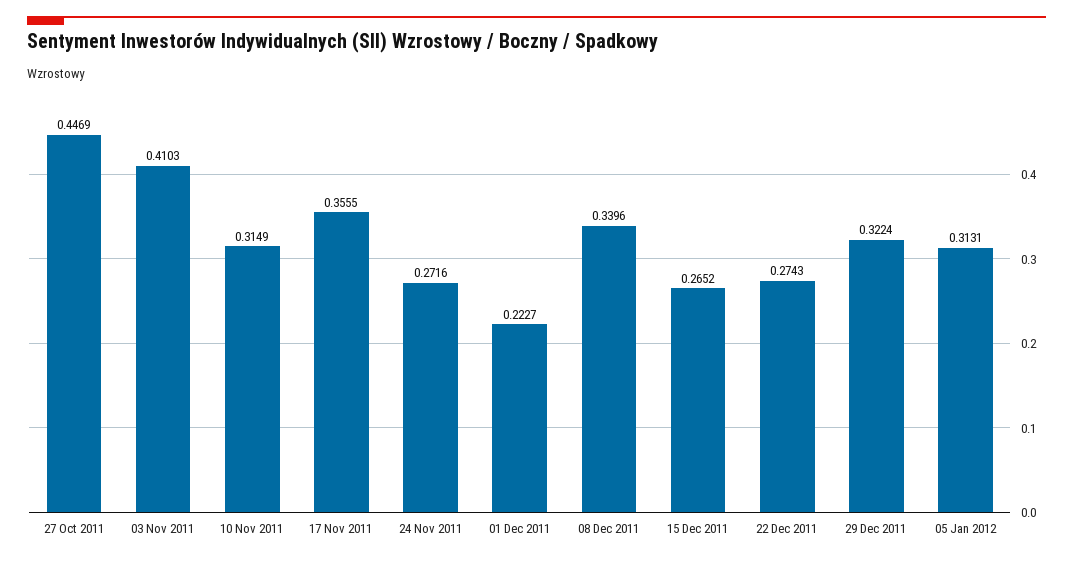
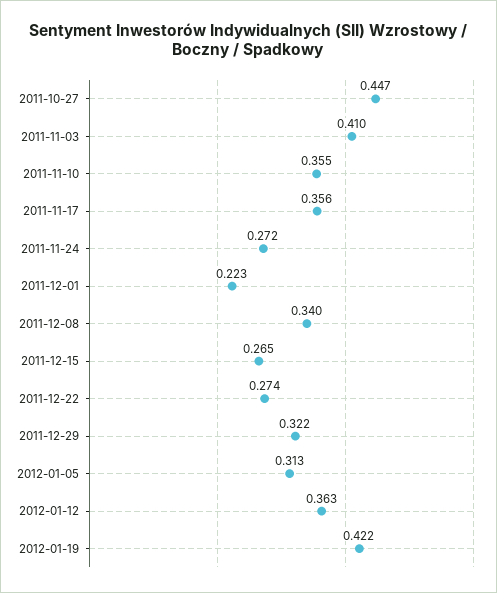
10 Nov 2011: 0.3149 -> 0.355
2012-01-12: none -> 0.363
2012-01-19: none -> 0.422

